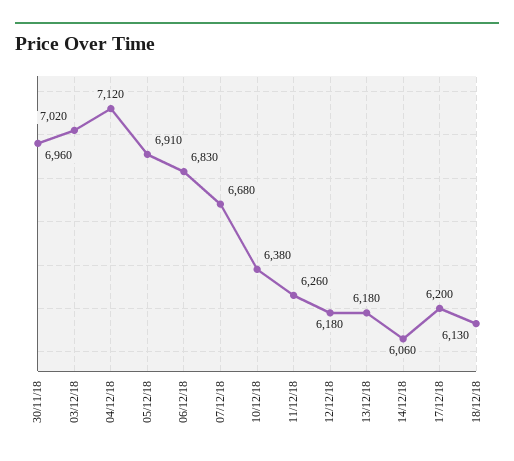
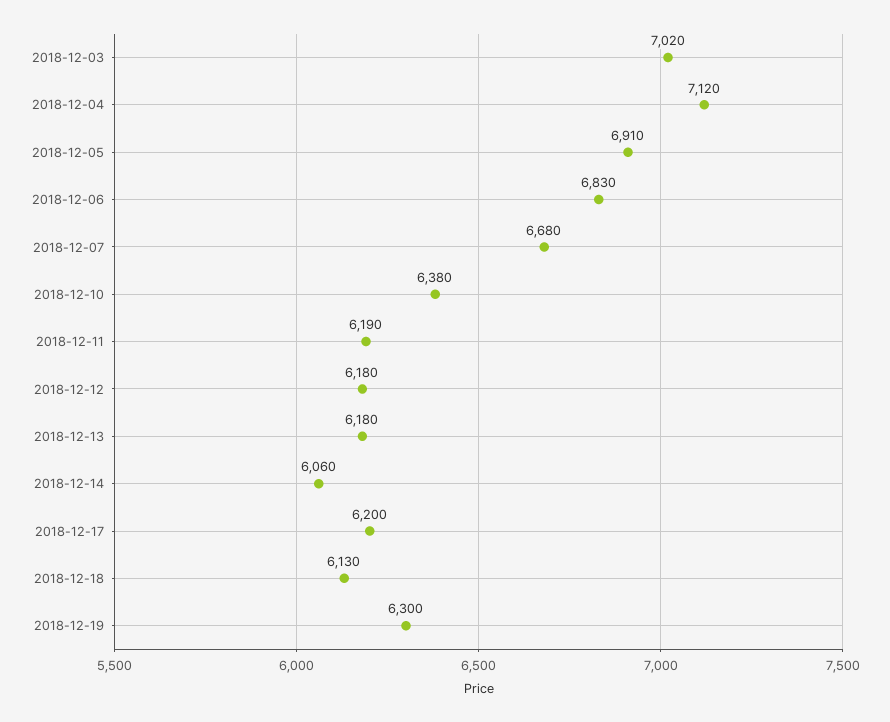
30/11/18: 6960 -> none
11/12/18: 6260 -> 6190
2018-12-19: none -> 6300

